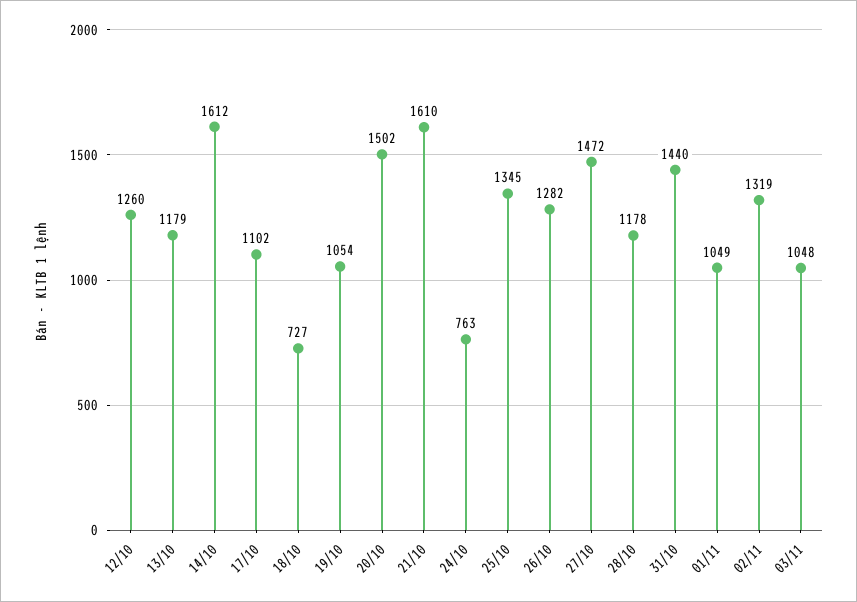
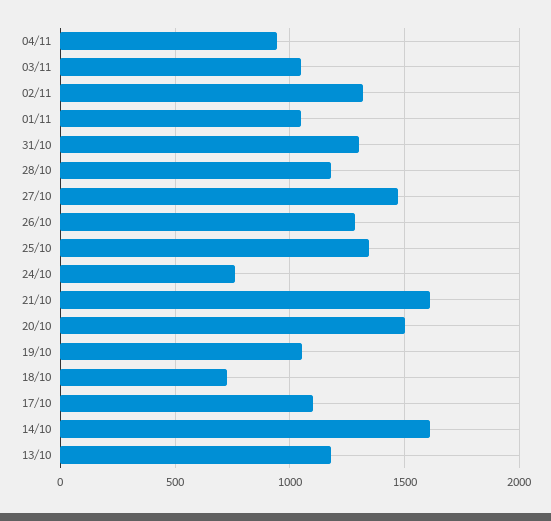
12/10: 1260 -> none
31/10: 1440 -> 1300
04/11: none -> 950

